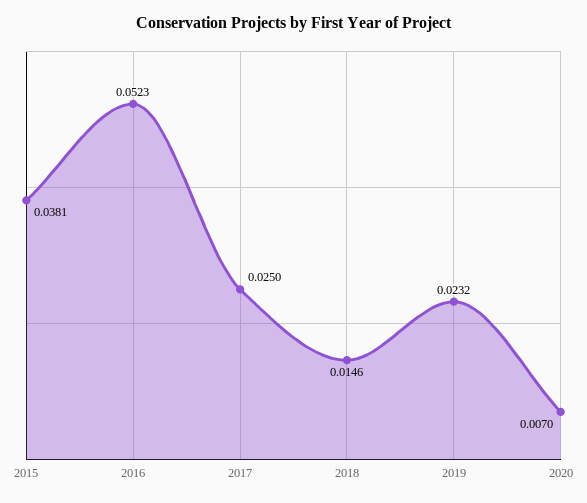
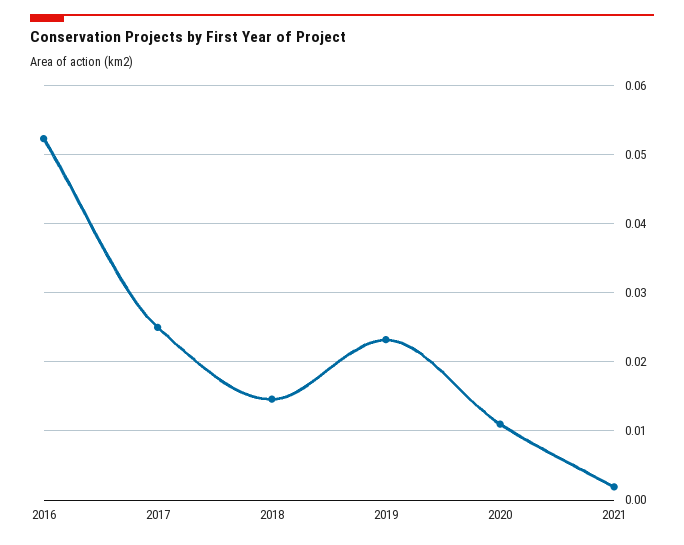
2015: 0.0381 -> none
2020: 0.007 -> 0.011
2021: none -> 0.002

